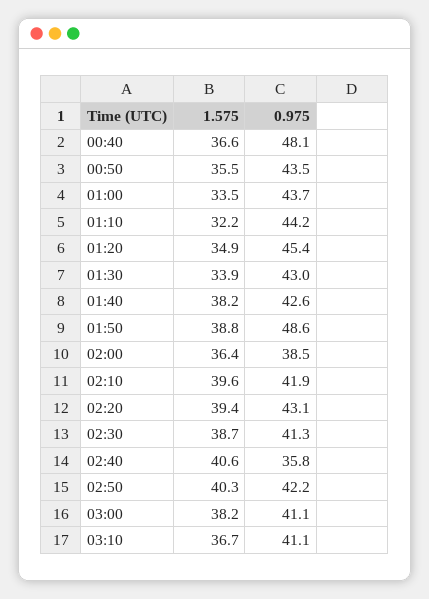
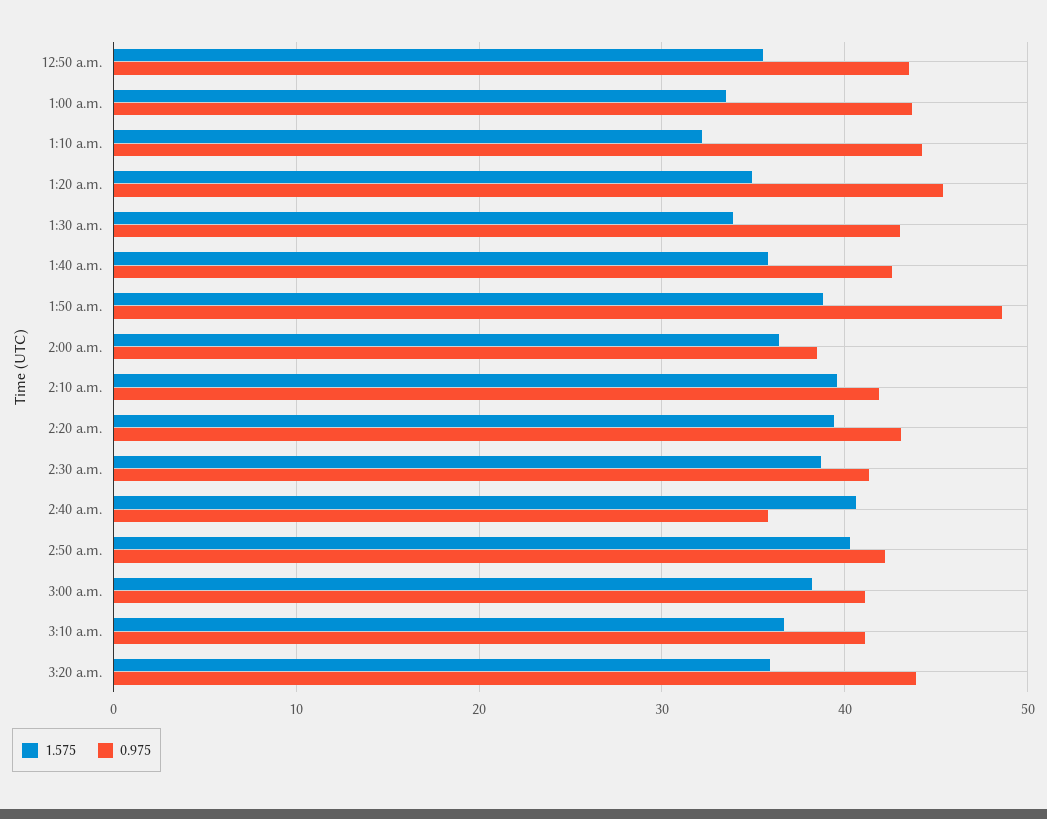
1.575, 00:40: 36.6 -> none
0.975, 00:40: 48.1 -> none
1.575, 01:40: 38.2 -> 36
1.575, 3:20 a.m.: none -> 36
0.975, 3:20 a.m.: none -> 44

